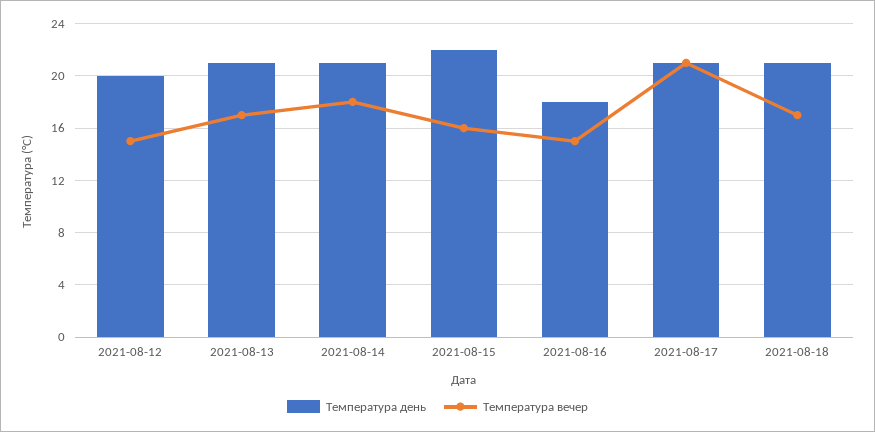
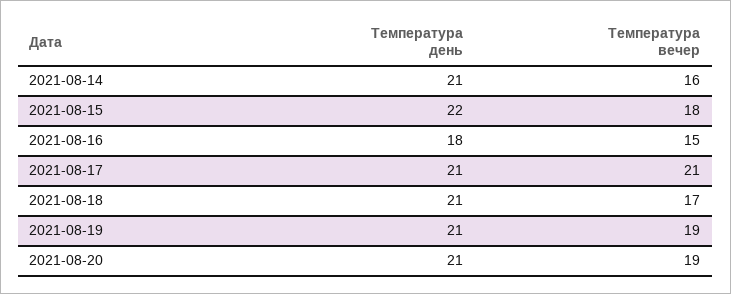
Температура день, 2021-08-12: 20 -> none
Температура вечер, 2021-08-12: 15 -> none
Температура день, 2021-08-13: 21 -> none
Температура вечер, 2021-08-13: 17 -> none
Температура вечер, 2021-08-14: 18 -> 16
Температура вечер, 2021-08-15: 16 -> 18
Температура день, 2021-08-19: none -> 21
Температура вечер, 2021-08-19: none -> 19
Температура день, 2021-08-20: none -> 21
Температура вечер, 2021-08-20: none -> 19

